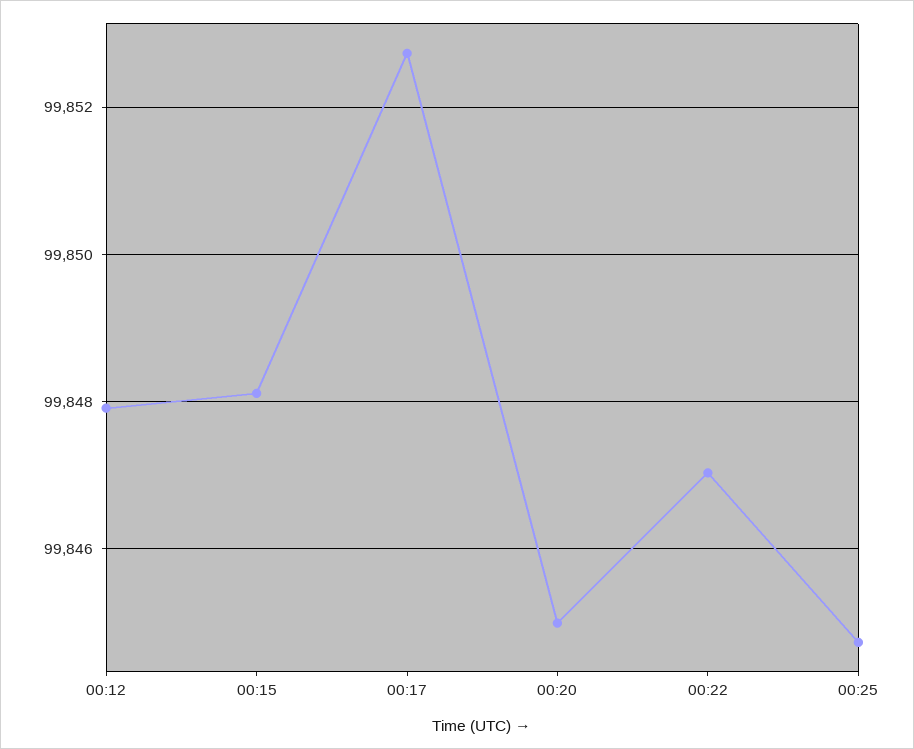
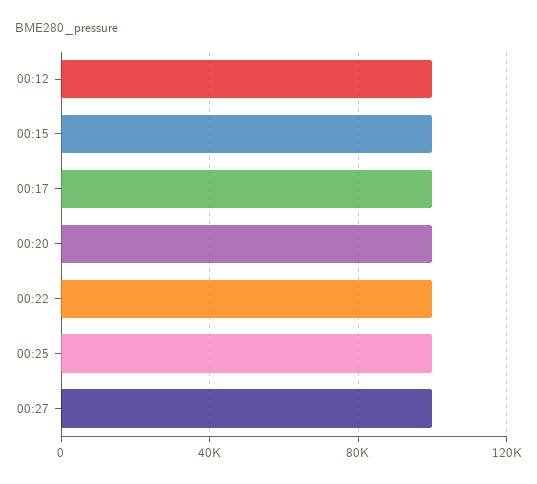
00:27: none -> 100000

